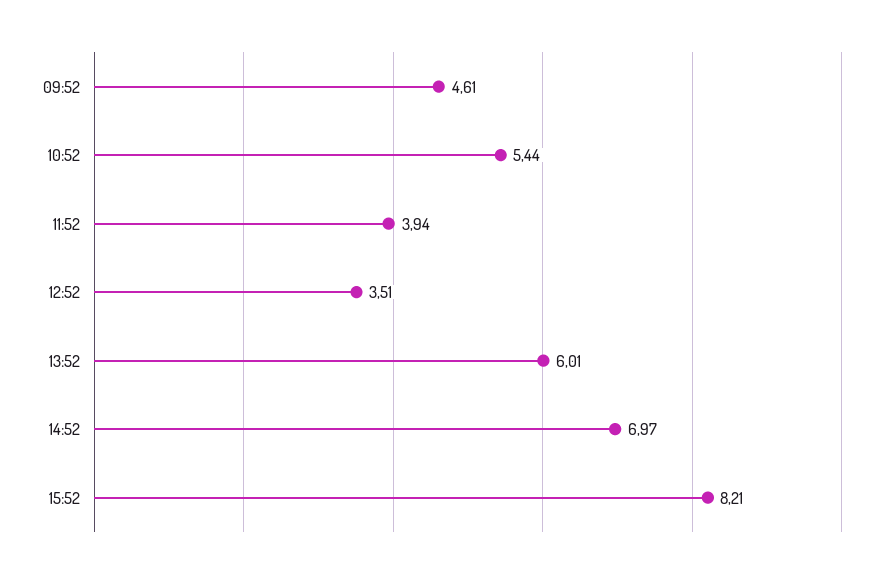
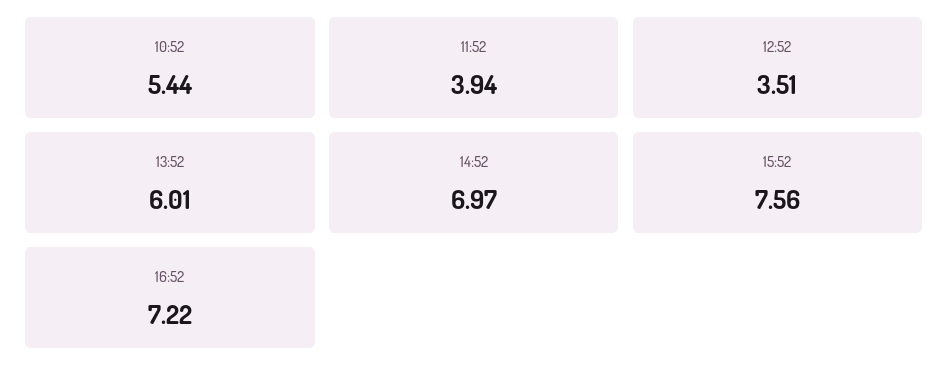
09:52: 4.61 -> none
15:52: 8.21 -> 7.56
16:52: none -> 7.22

